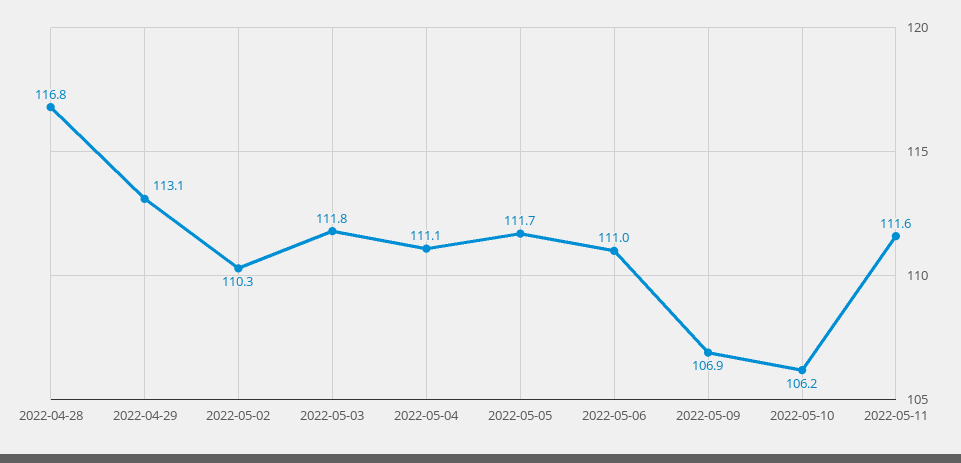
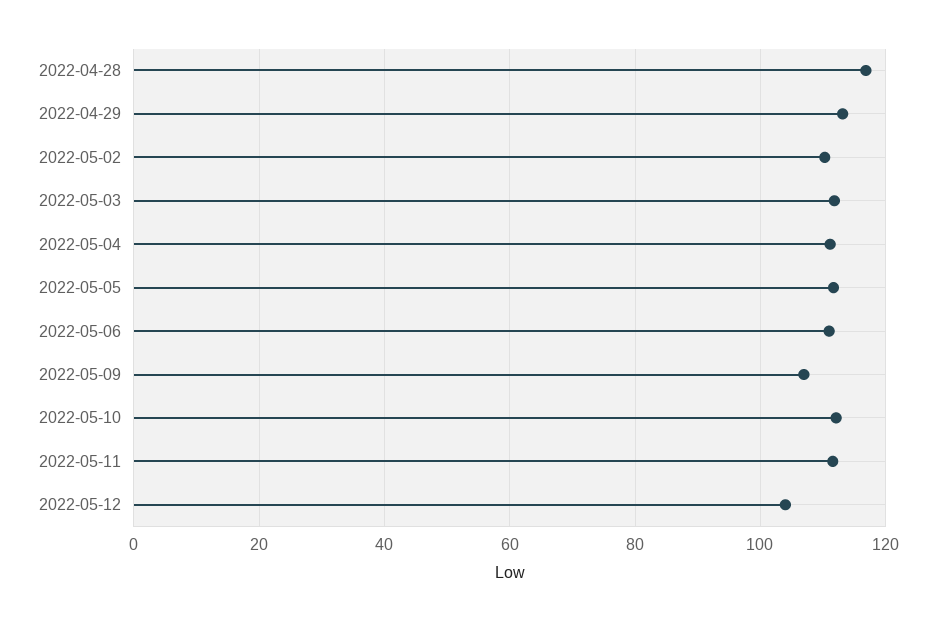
2022-05-10: 106.2 -> 112
2022-05-12: none -> 104

